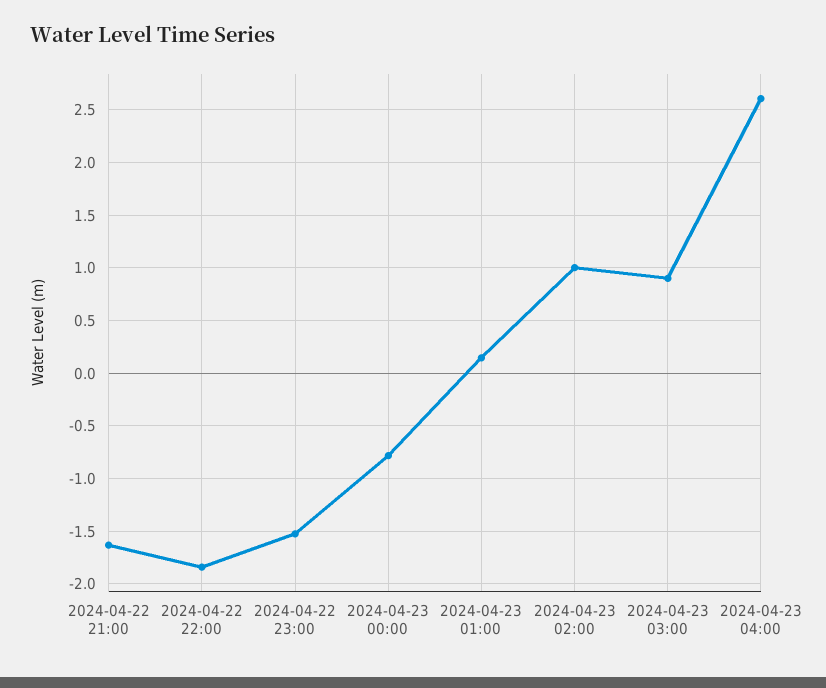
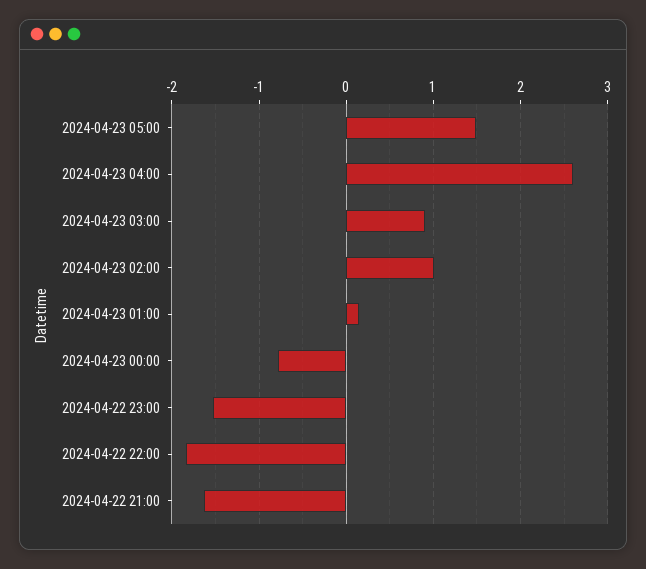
2024-04-23 05:00: none -> 1.5

